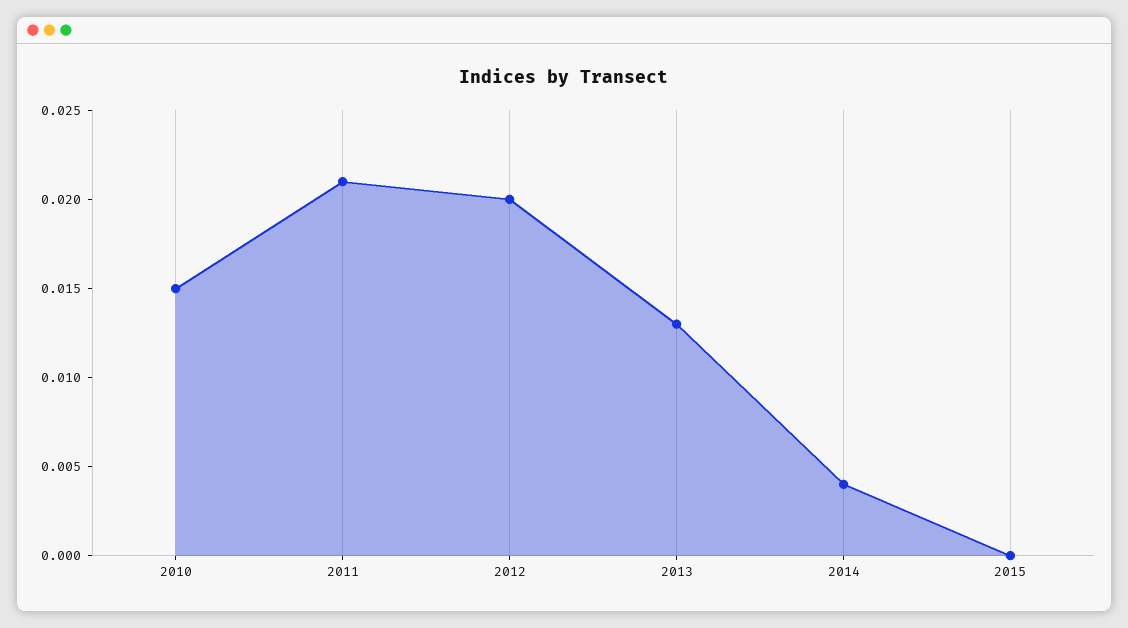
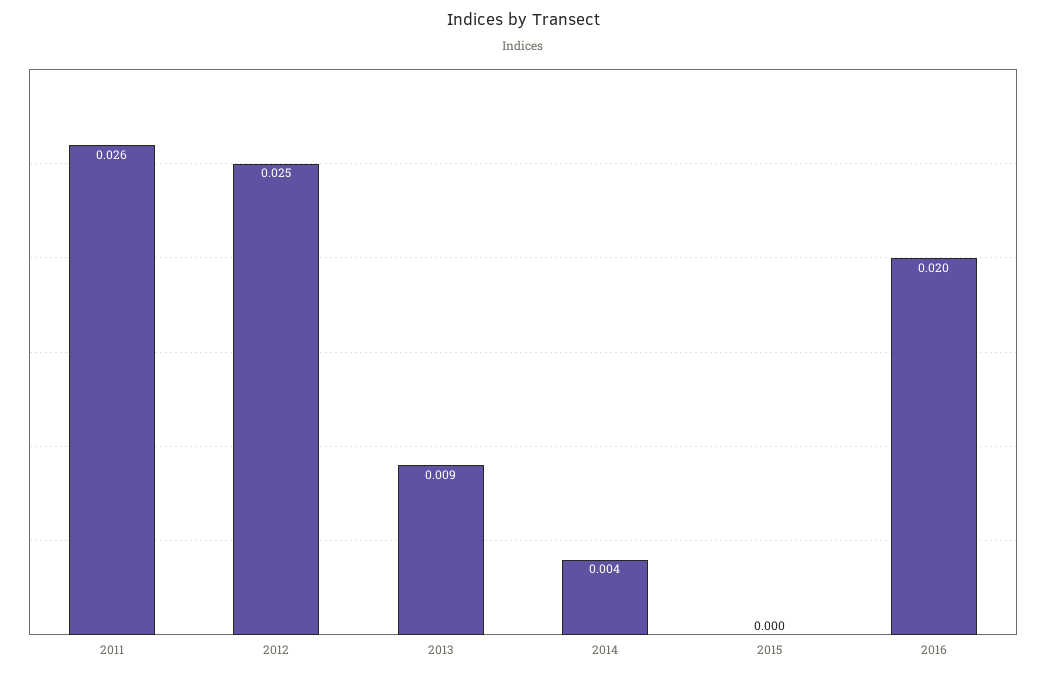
2010: 0.015 -> none
2011: 0.021 -> 0.026
2012: 0.02 -> 0.025
2013: 0.013 -> 0.009
2016: none -> 0.02

